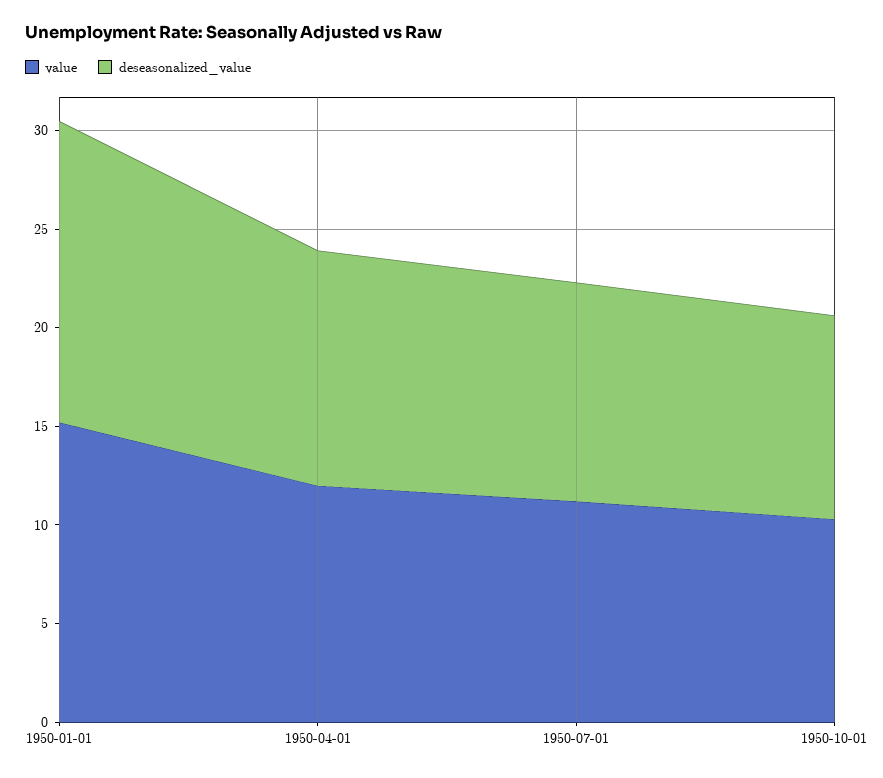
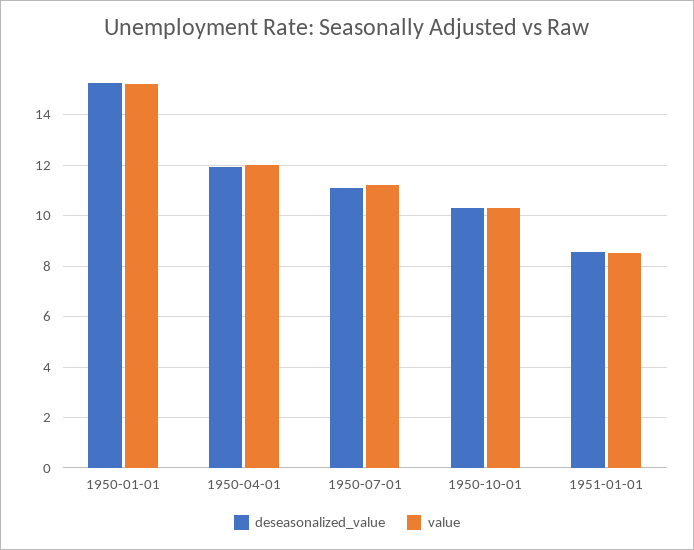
deseasonalized_value, 1951-01-01: none -> 8.5
value, 1951-01-01: none -> 8.5

